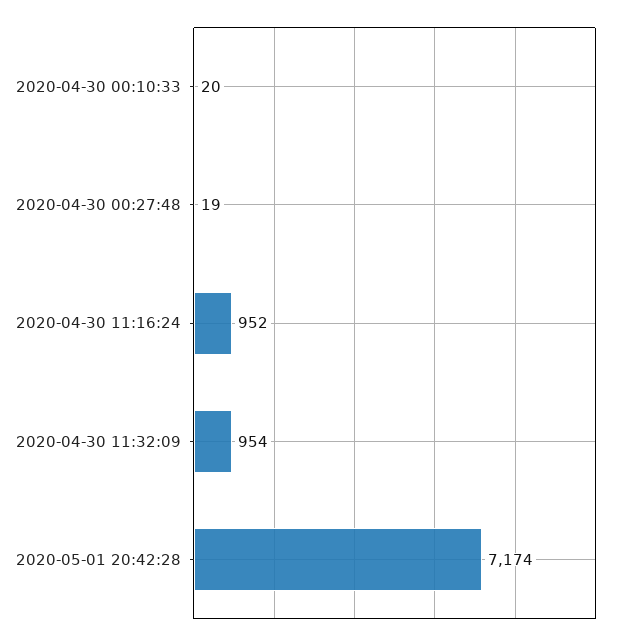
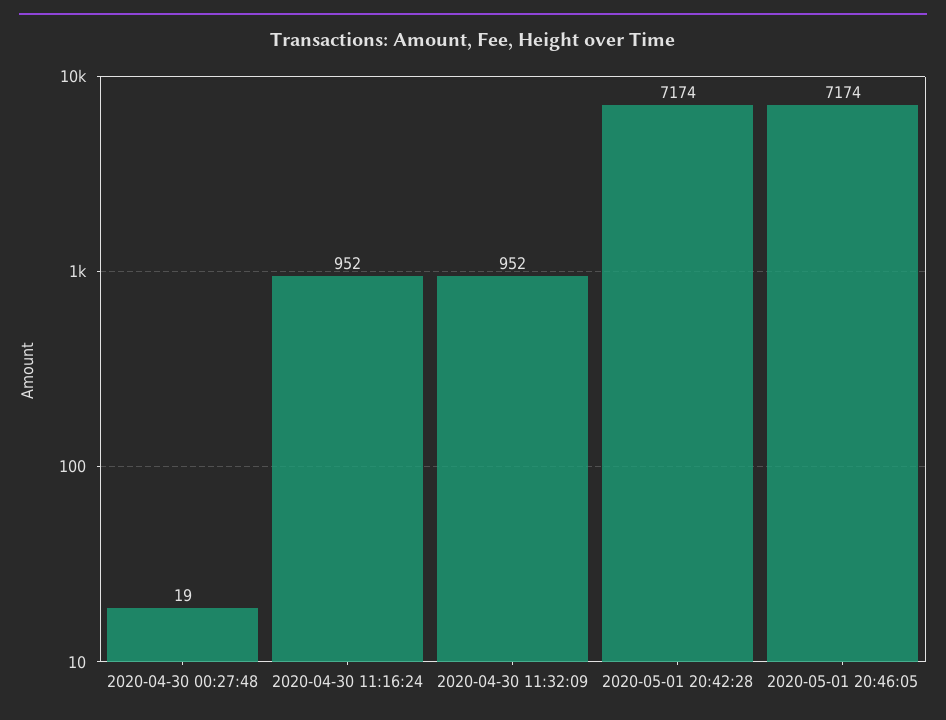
2020-04-30 00:10:33: 20 -> none
2020-04-30 11:32:09: 954 -> 952
2020-05-01 20:46:05: none -> 7174

